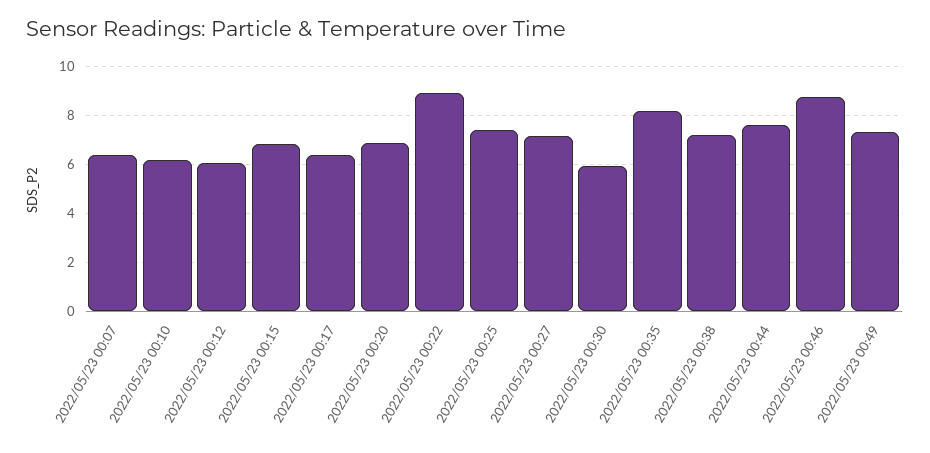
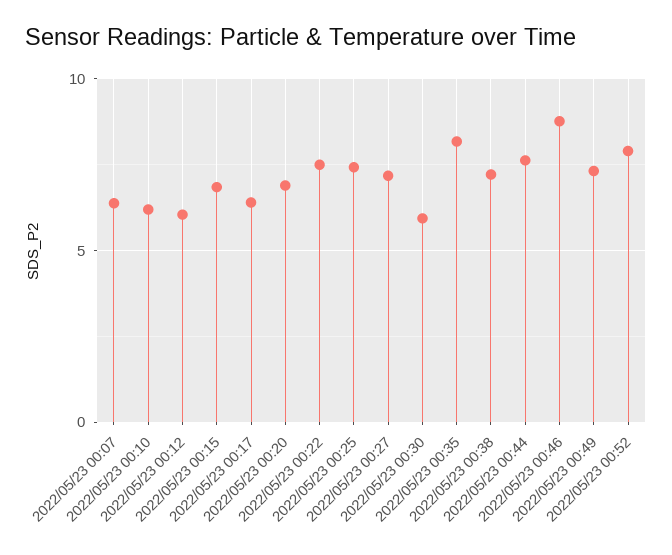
2022/05/23 00:22: 9 -> 7.5
2022/05/23 00:52: none -> 8

